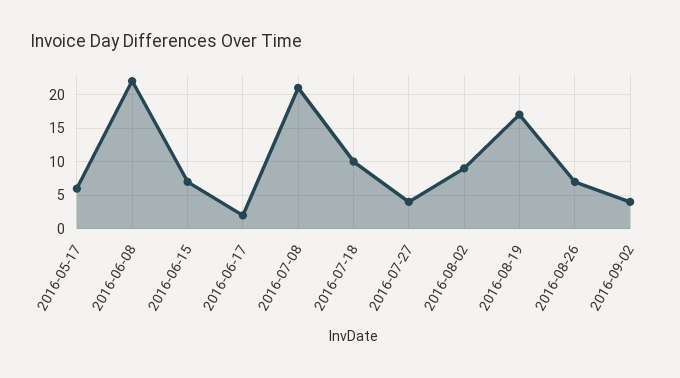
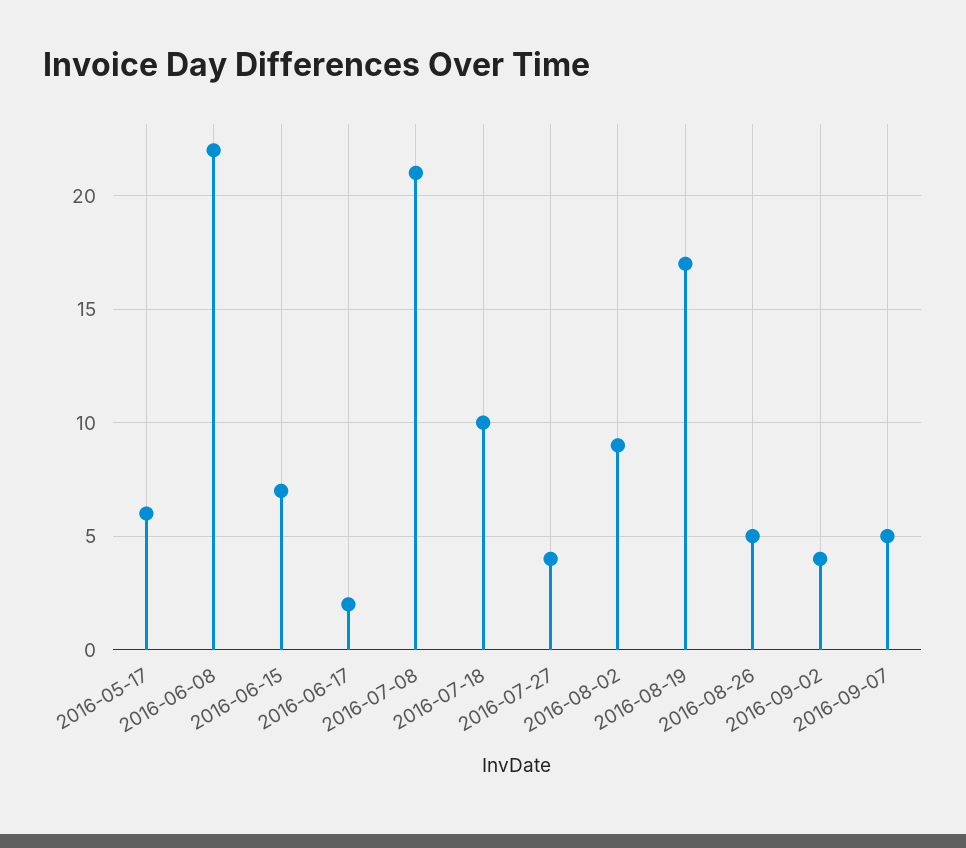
2016-08-26: 7 -> 5
2016-09-07: none -> 5

